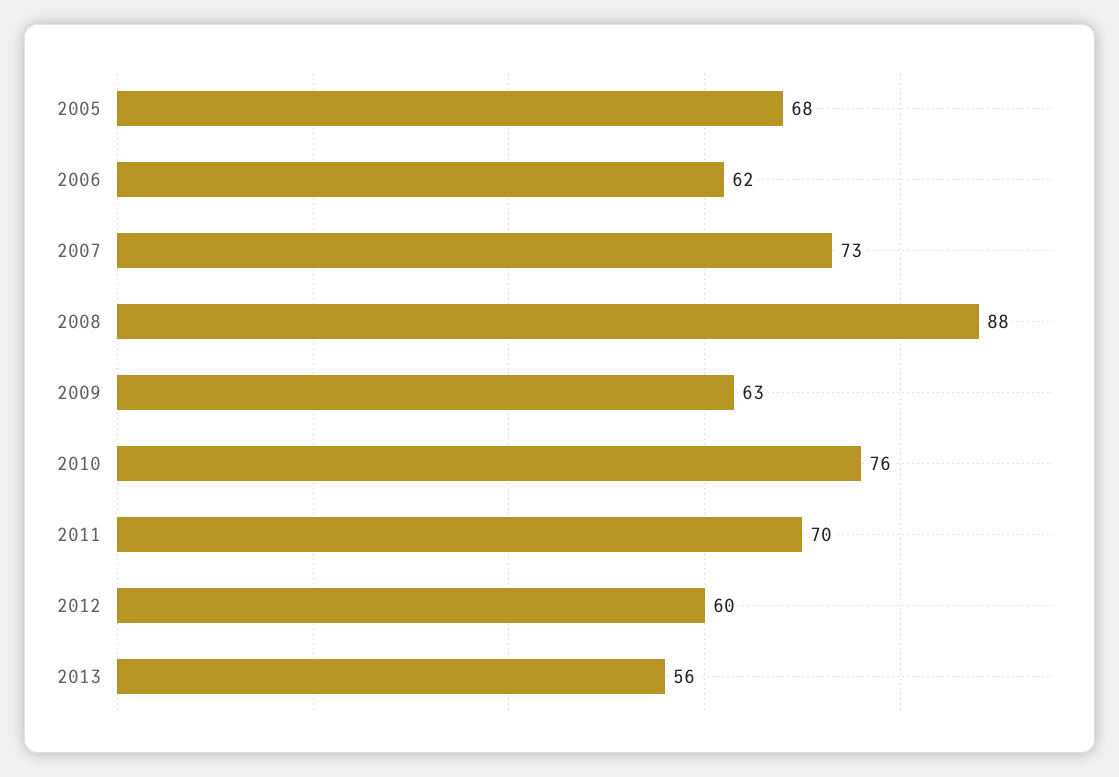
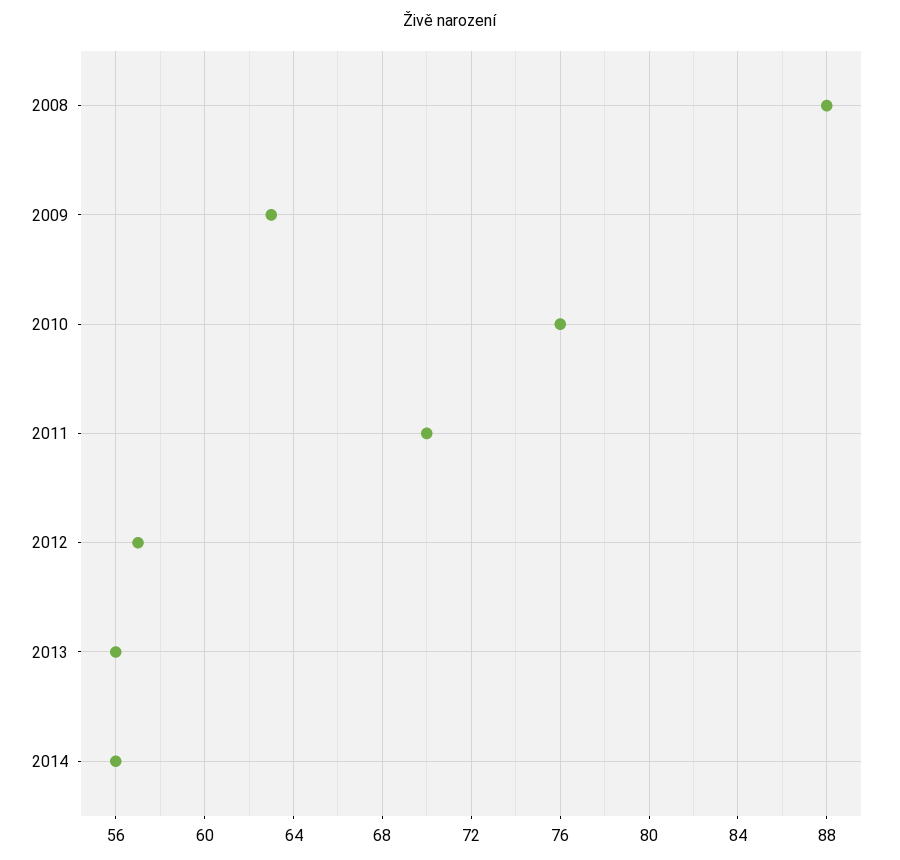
2005: 68 -> none
2006: 62 -> none
2007: 73 -> none
2012: 60 -> 57
2014: none -> 56

